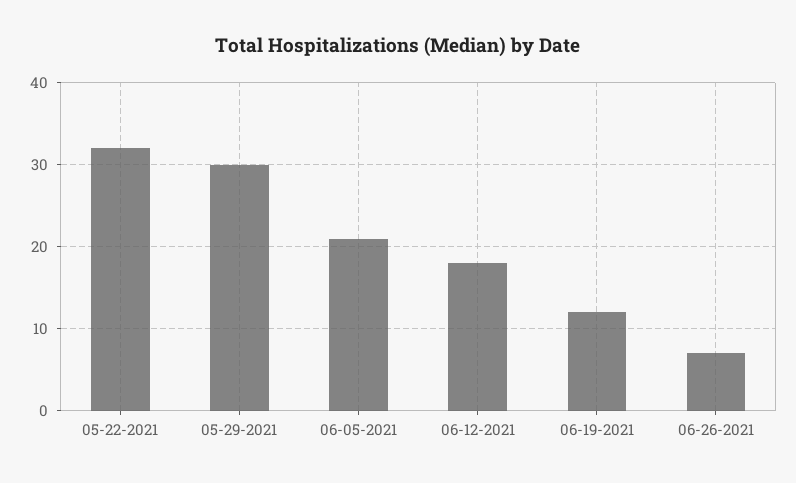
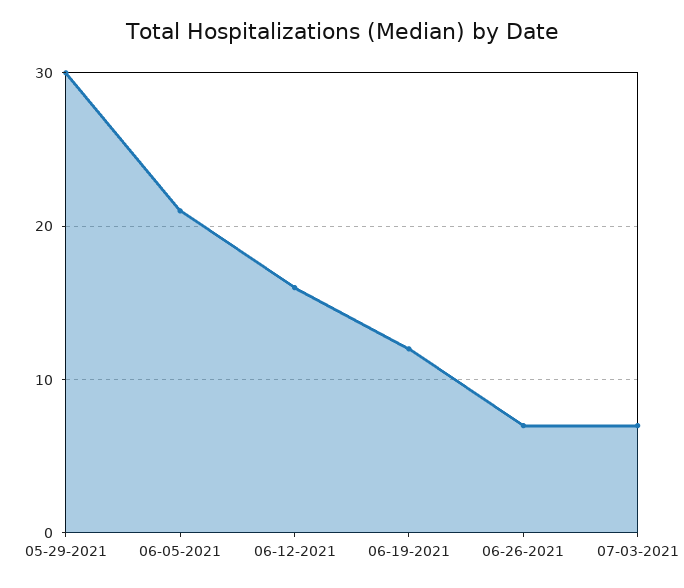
05-22-2021: 32 -> none
06-12-2021: 18 -> 16
07-03-2021: none -> 7

